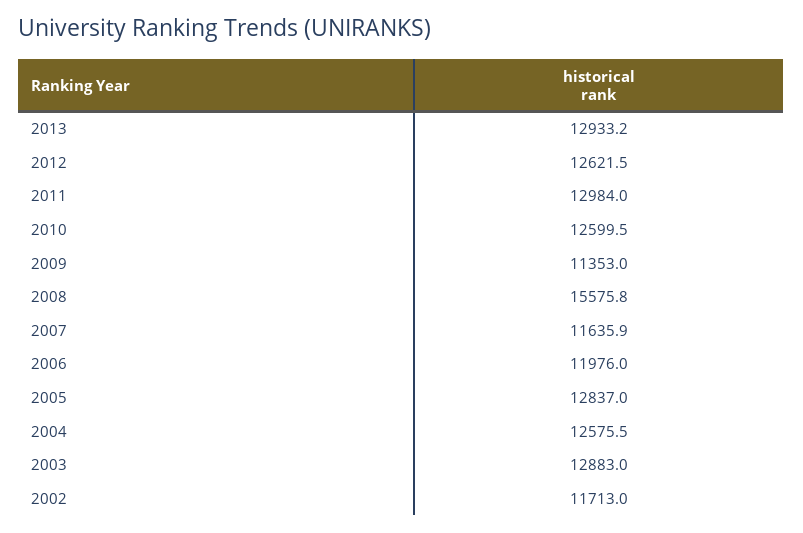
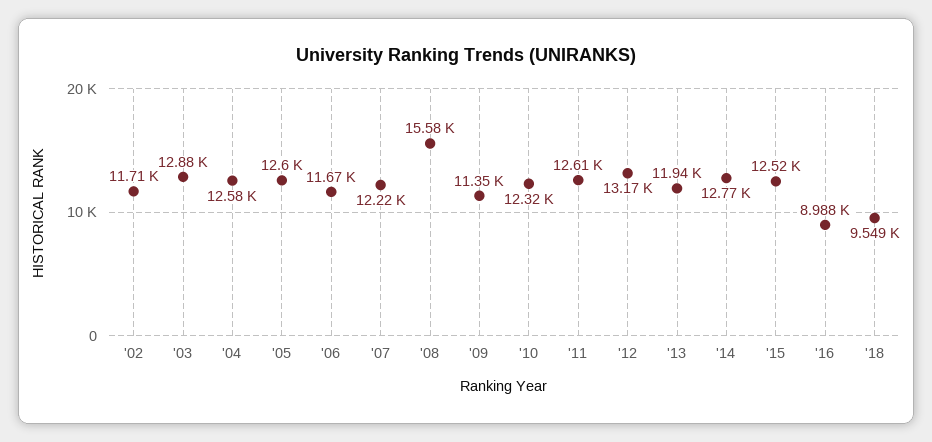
2013: 12933.2 -> 11940
2012: 12621.5 -> 13170
2011: 12984 -> 12610
2010: 12599.5 -> 12320
2007: 11635.9 -> 12220
2006: 11976 -> 11670
2005: 12837 -> 12600
'14: none -> 12770
'15: none -> 12520
'16: none -> 8988
'18: none -> 9549

